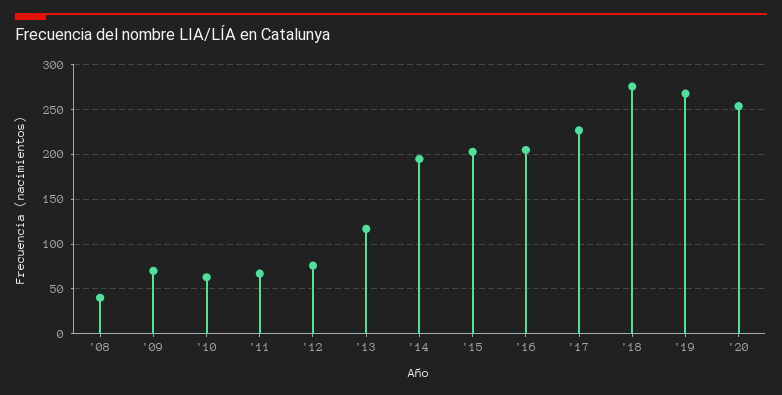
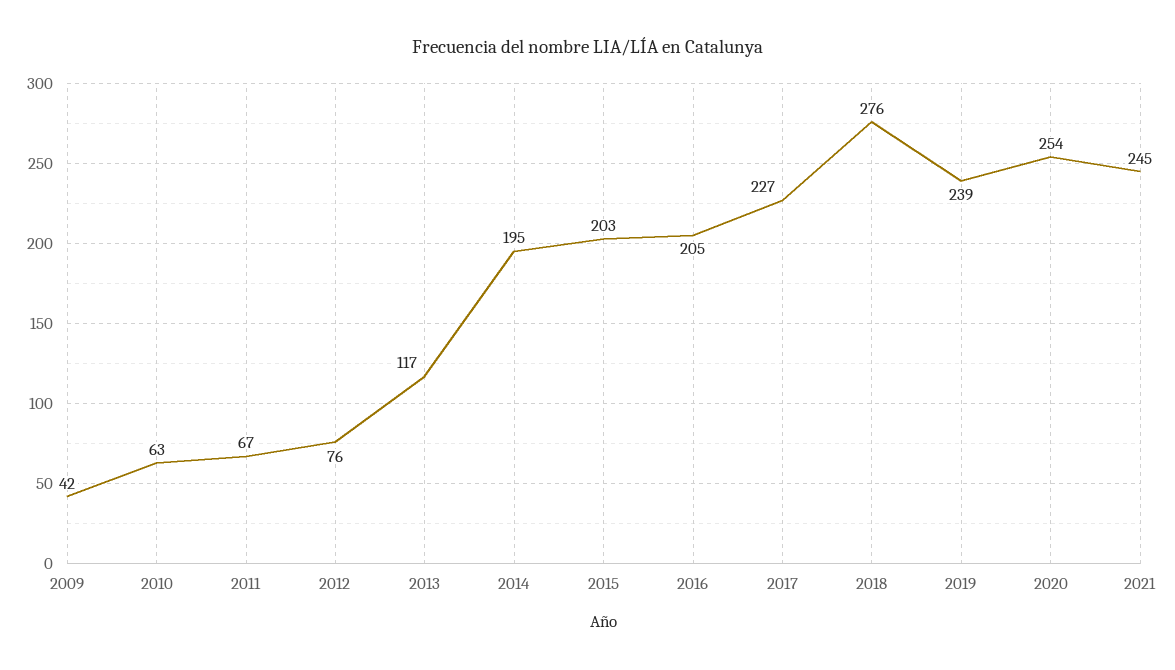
'08: 40 -> none
'09: 70 -> 42
'19: 270 -> 239
2021: none -> 245

